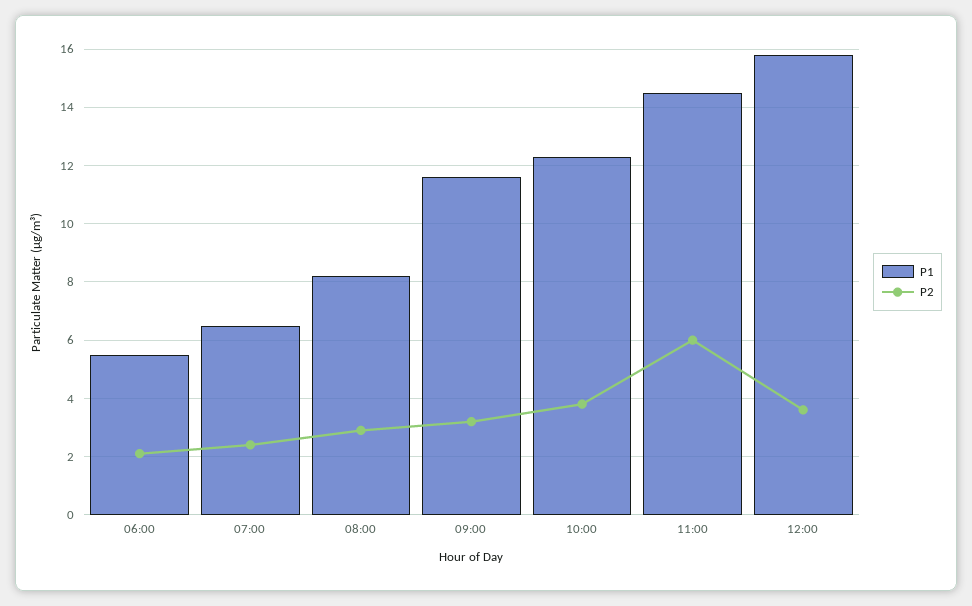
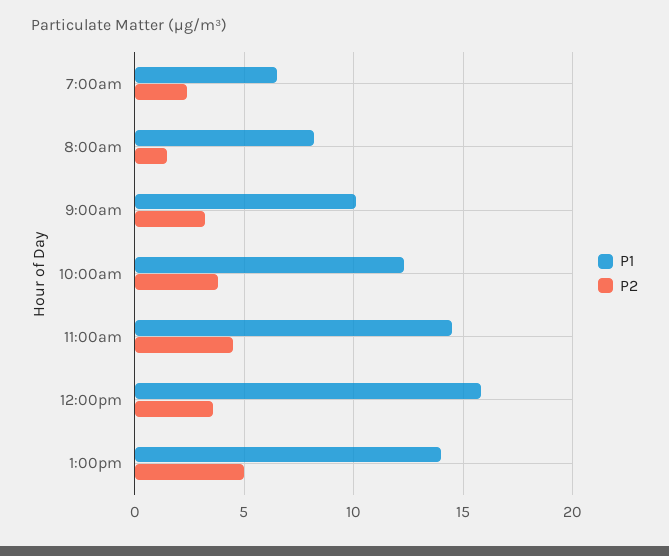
P1, 06:00: 5.5 -> none
P2, 06:00: 2 -> none
P2, 08:00: 3 -> 1.5
P1, 09:00: 11.5 -> 10
P2, 11:00: 6 -> 4.5
P1, 1:00pm: none -> 14
P2, 1:00pm: none -> 5

